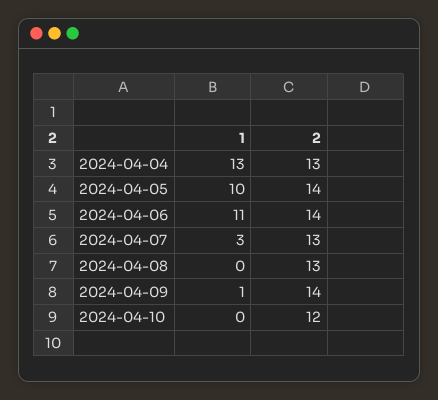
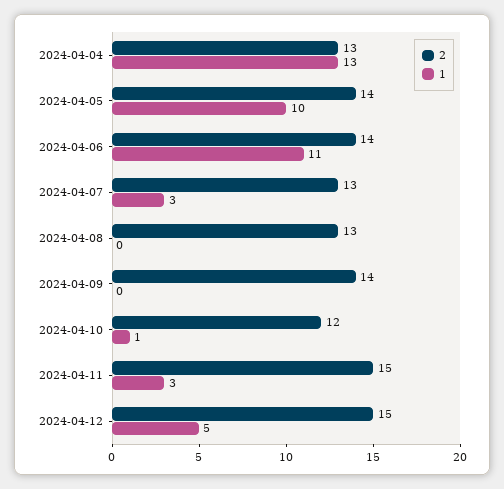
1, 2024-04-09: 1 -> 0
1, 2024-04-10: 0 -> 1
2, 2024-04-11: none -> 15
1, 2024-04-11: none -> 3
2, 2024-04-12: none -> 15
1, 2024-04-12: none -> 5

